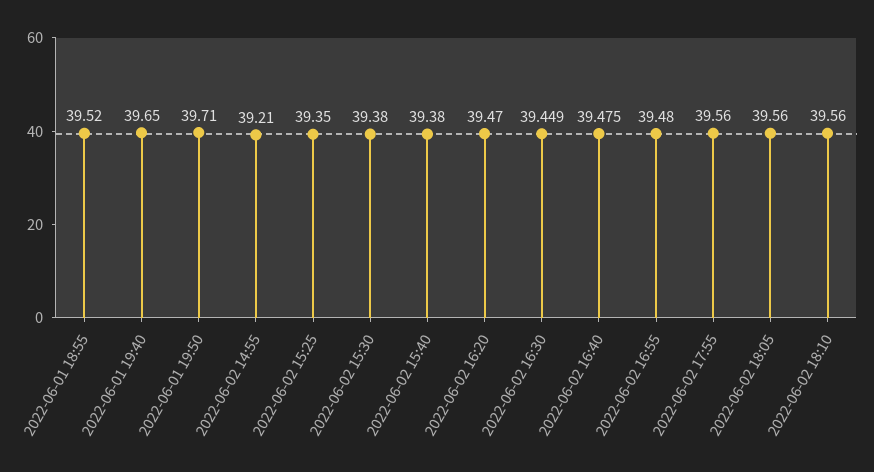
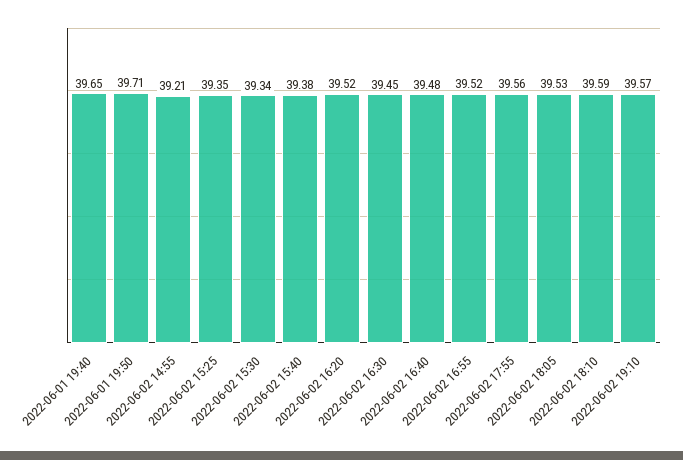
2022-06-01 18:55: 39.52 -> none
2022-06-02 15:30: 39.38 -> 39.34
2022-06-02 16:20: 39.47 -> 39.52
2022-06-02 16:55: 39.48 -> 39.52
2022-06-02 18:05: 39.56 -> 39.53
2022-06-02 18:10: 39.56 -> 39.59
2022-06-02 19:10: none -> 39.57

